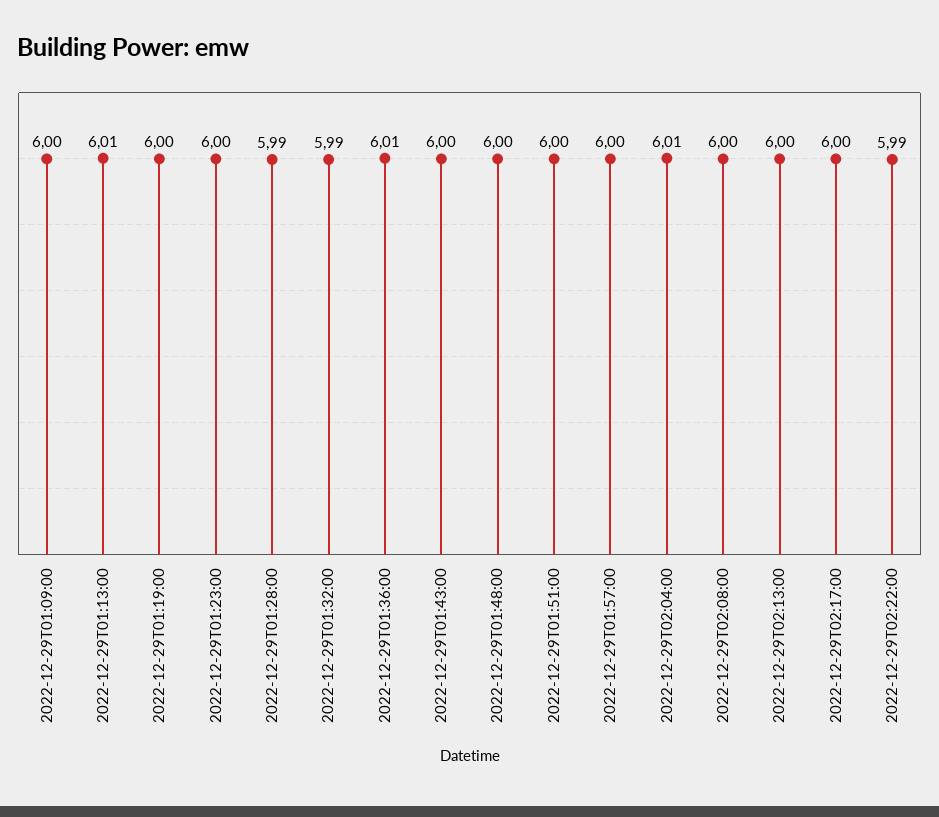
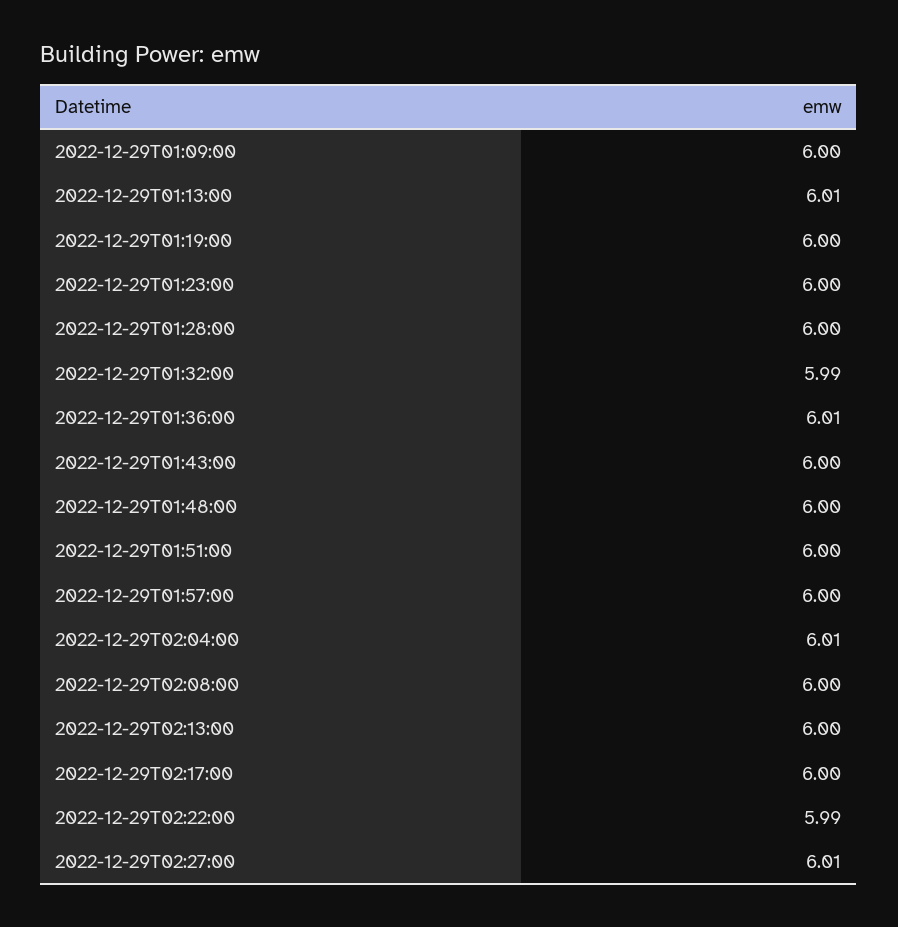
2022-12-29T01:28:00: 5.99 -> 6
2022-12-29T02:27:00: none -> 6.01

